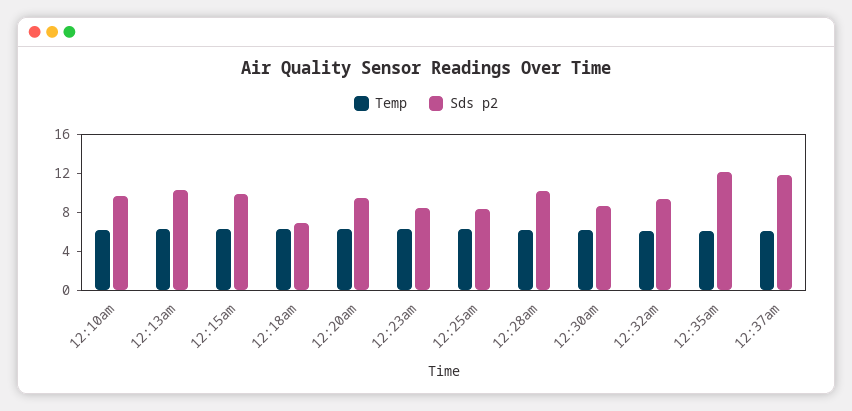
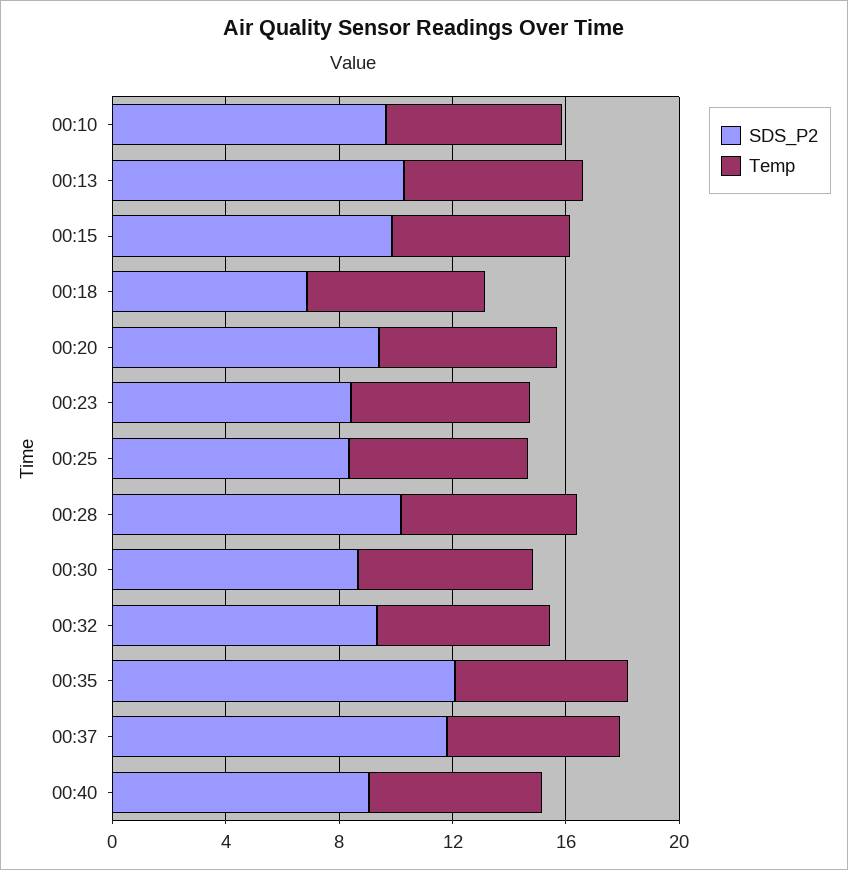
Sds p2, 00:40: none -> 9
Temp, 00:40: none -> 6

